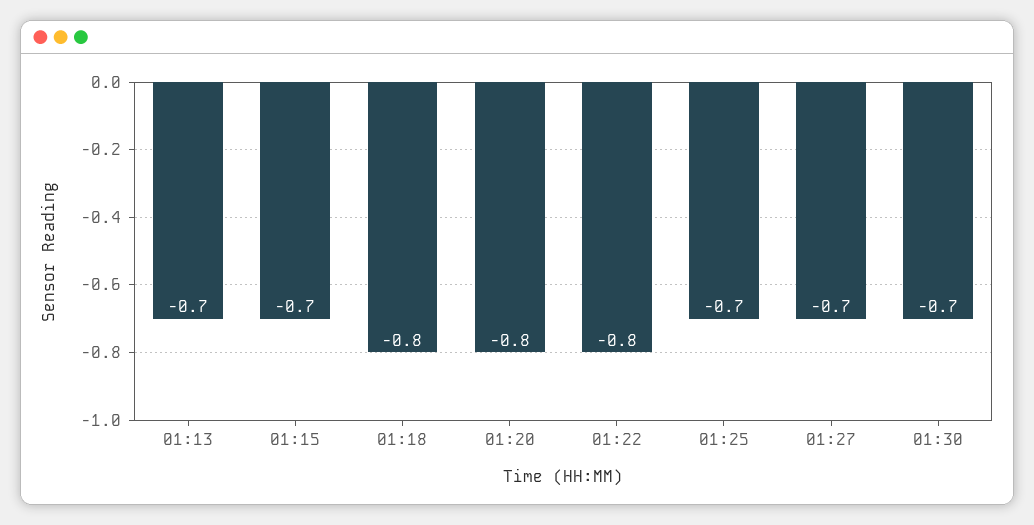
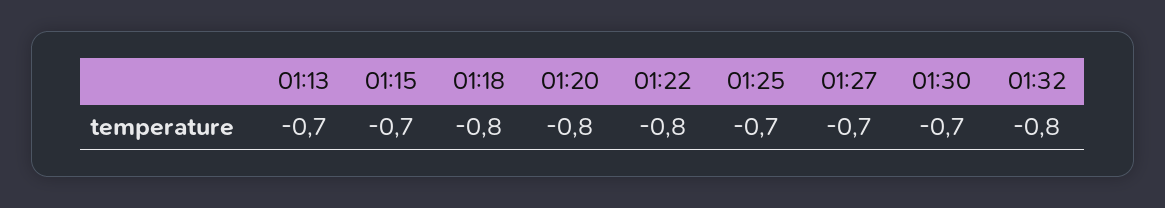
01:32: none -> -0.8

